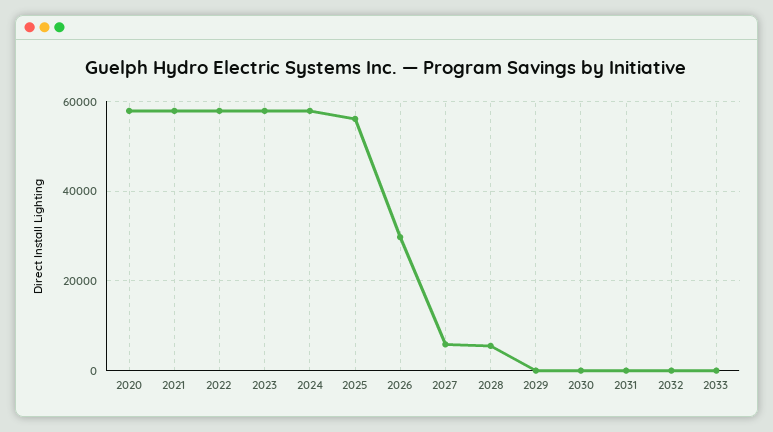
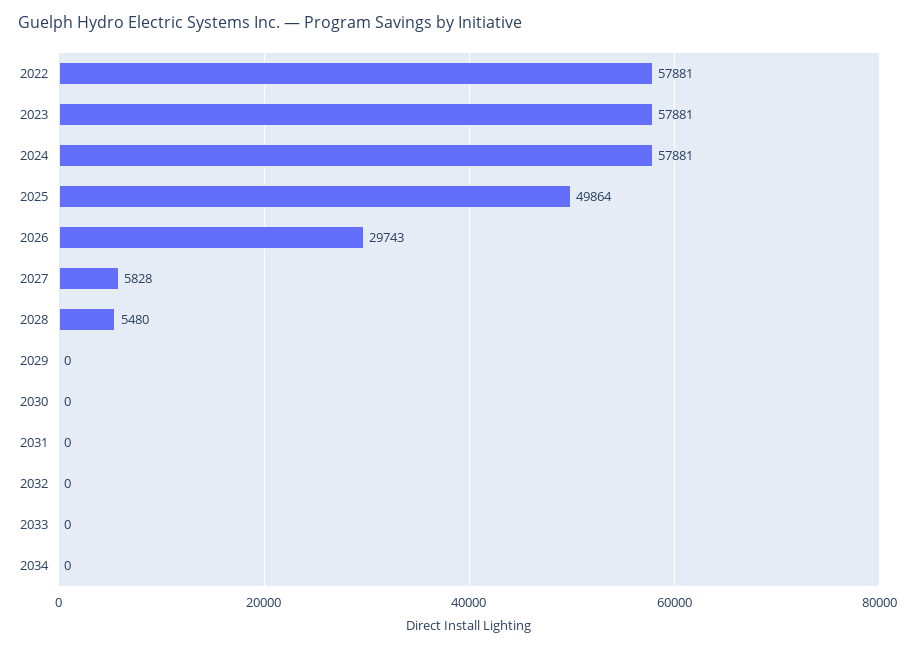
2020: 58000 -> none
2021: 58000 -> none
2025: 56000 -> 49864
2034: none -> 0

